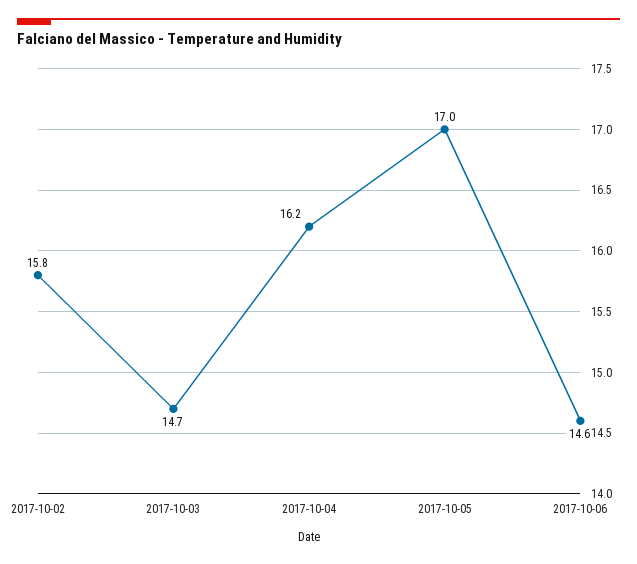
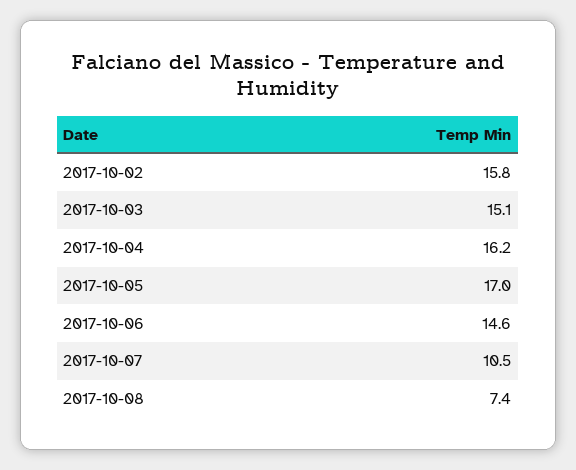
2017-10-03: 14.7 -> 15.1
2017-10-07: none -> 10.5
2017-10-08: none -> 7.4

